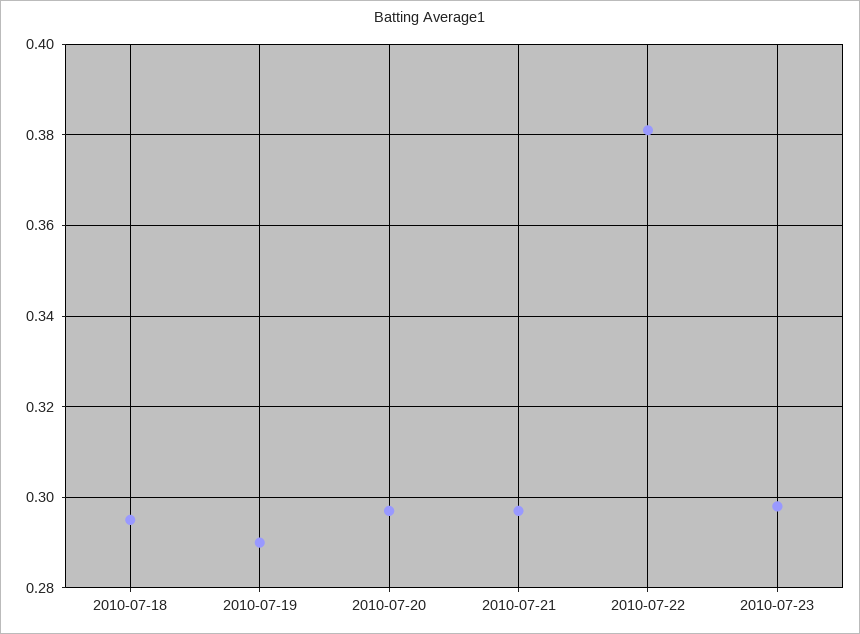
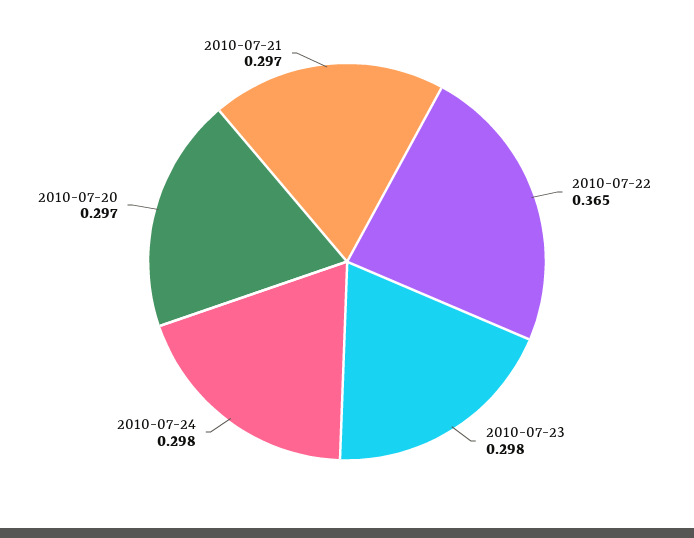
2010-07-18: 0.295 -> none
2010-07-19: 0.29 -> none
2010-07-22: 0.38 -> 0.365
2010-07-24: none -> 0.298

